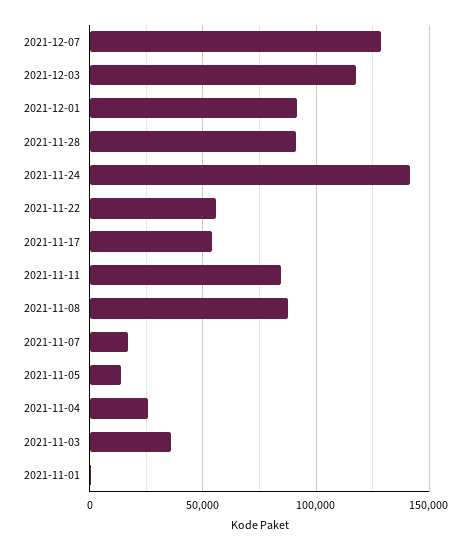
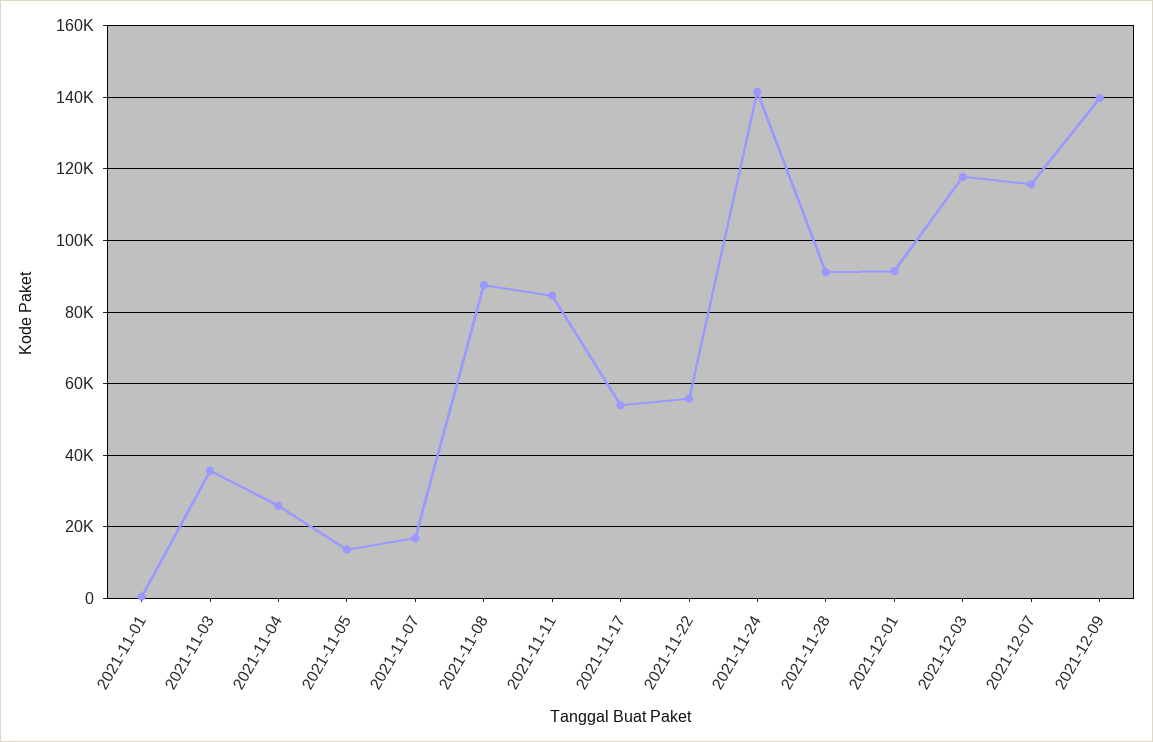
2021-12-07: 130000 -> 116000
2021-12-09: none -> 140000

